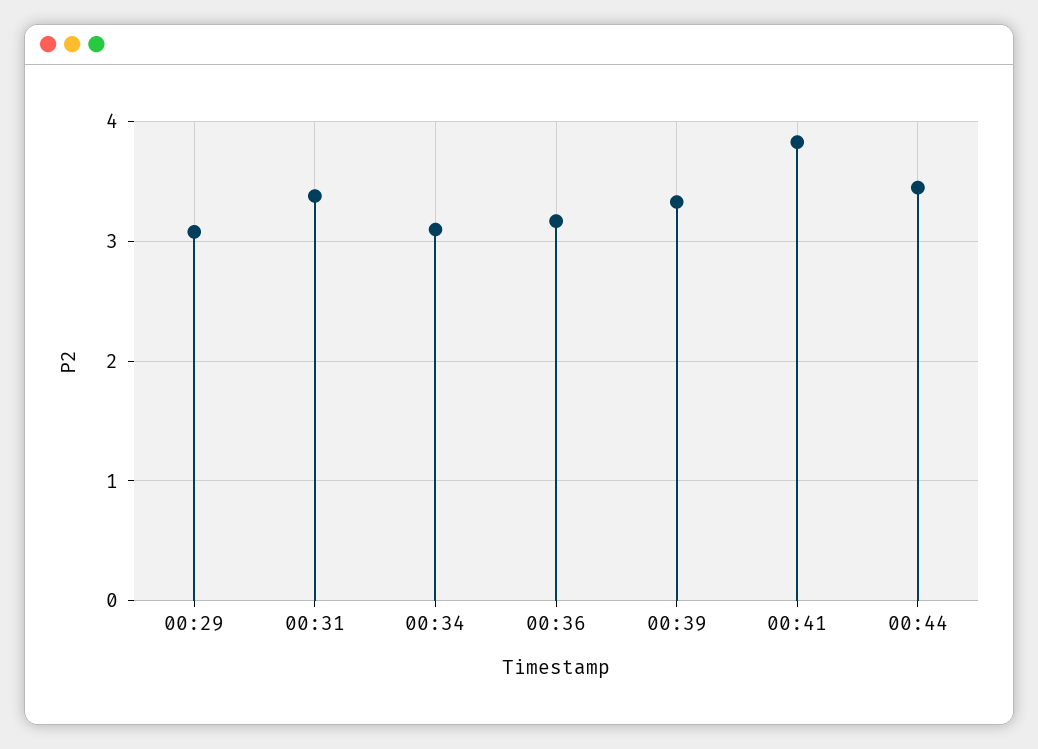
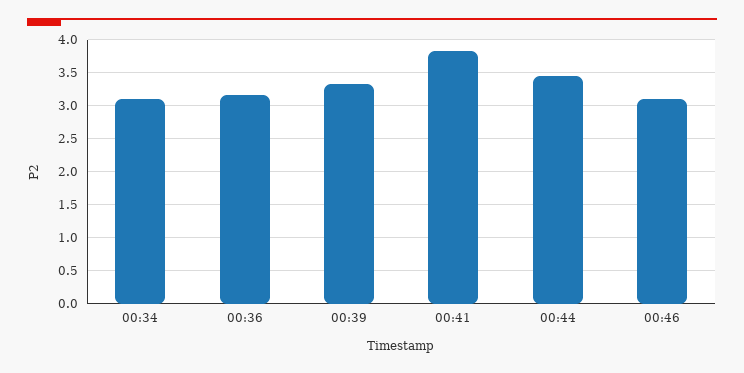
00:29: 3.1 -> none
00:31: 3.4 -> none
00:46: none -> 3.1

